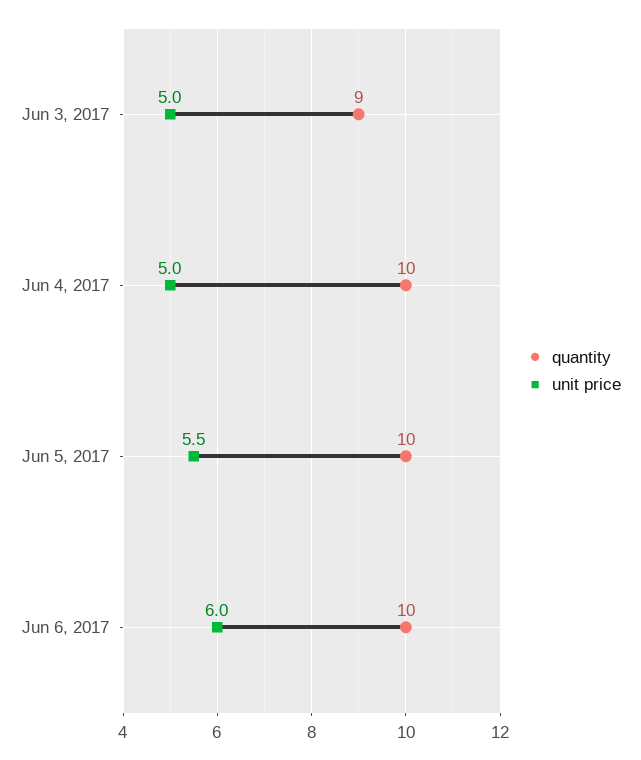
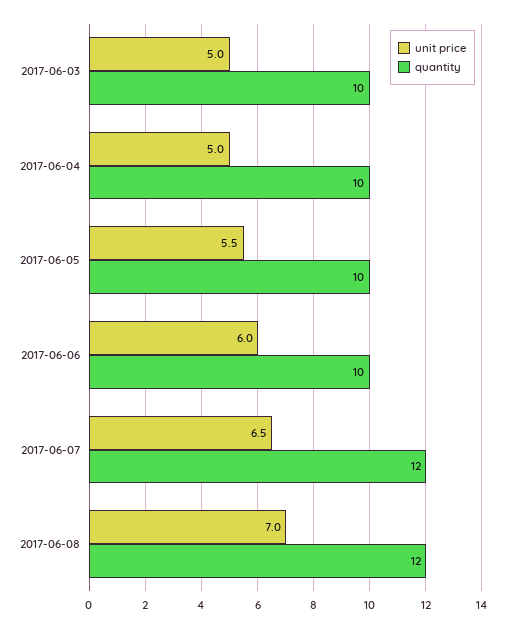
quantity, Jun 3, 2017: 9 -> 10
unit price, 2017-06-07: none -> 6.5
quantity, 2017-06-07: none -> 12
unit price, 2017-06-08: none -> 7
quantity, 2017-06-08: none -> 12

